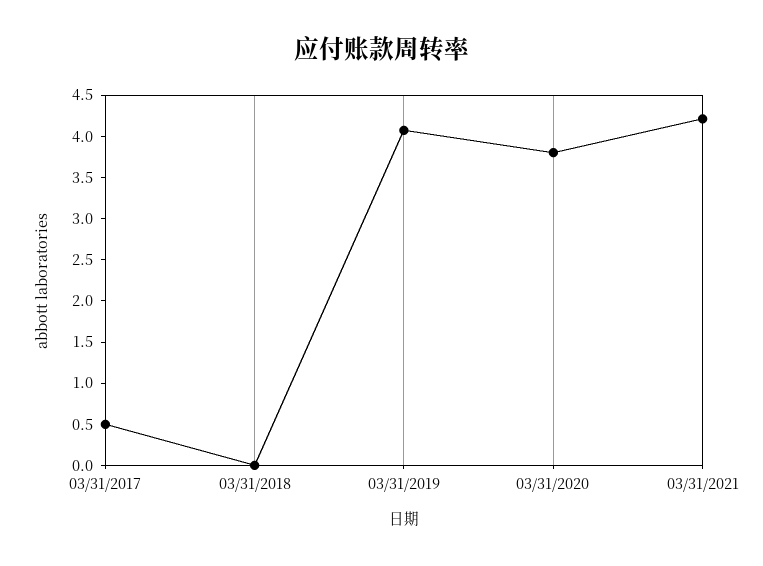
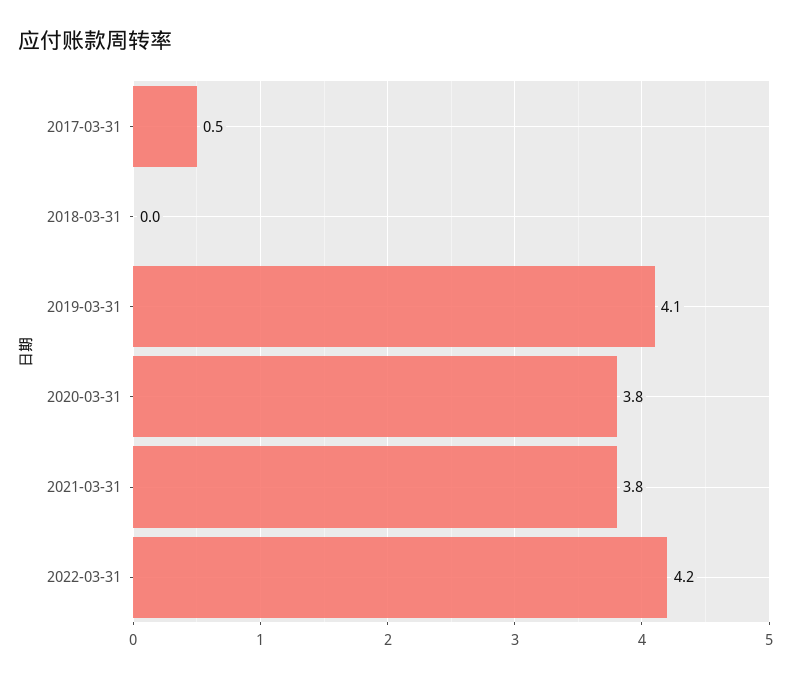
03/31/2021: 4.2 -> 3.8
2022-03-31: none -> 4.2

